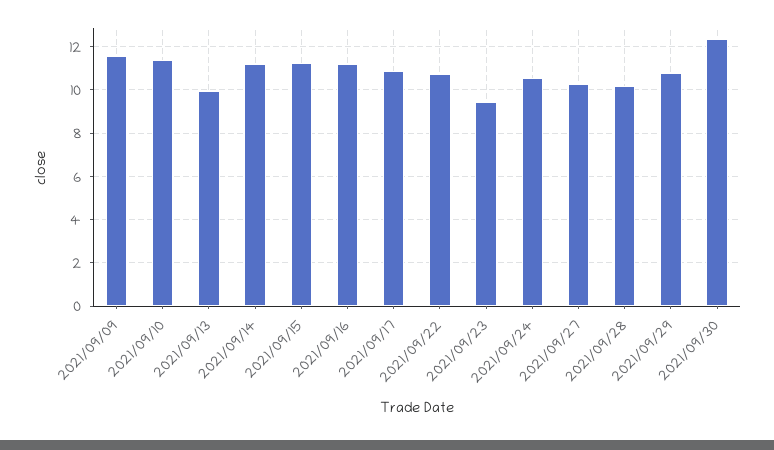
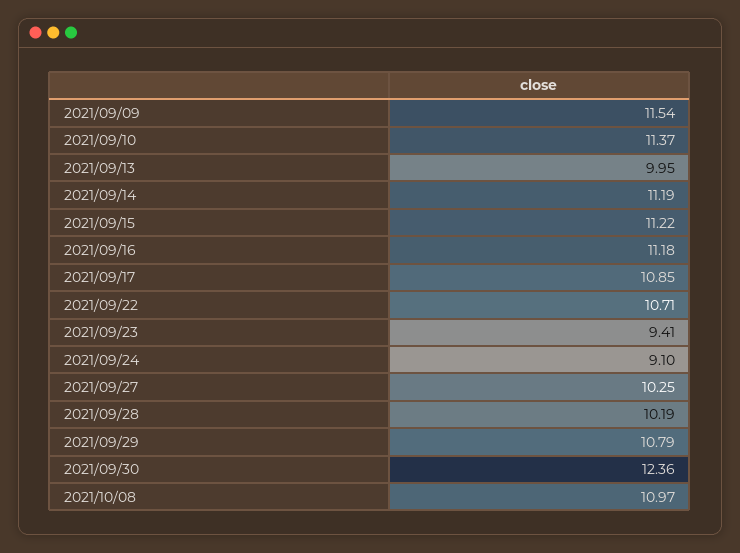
2021/09/24: 10.5 -> 9.1
2021/10/08: none -> 10.97

